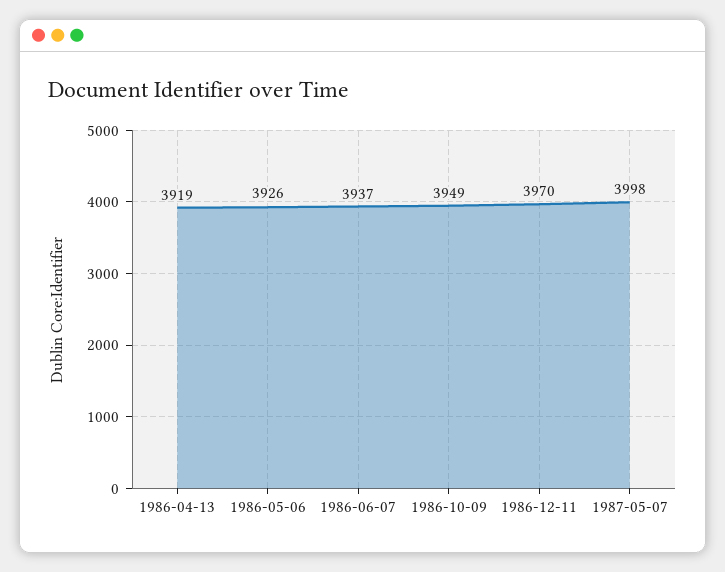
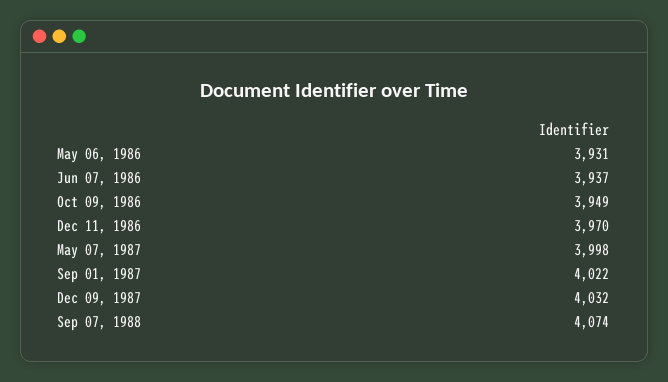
1986-04-13: 3919 -> none
1986-05-06: 3926 -> 3931
Sep 01, 1987: none -> 4022
Dec 09, 1987: none -> 4032
Sep 07, 1988: none -> 4074

